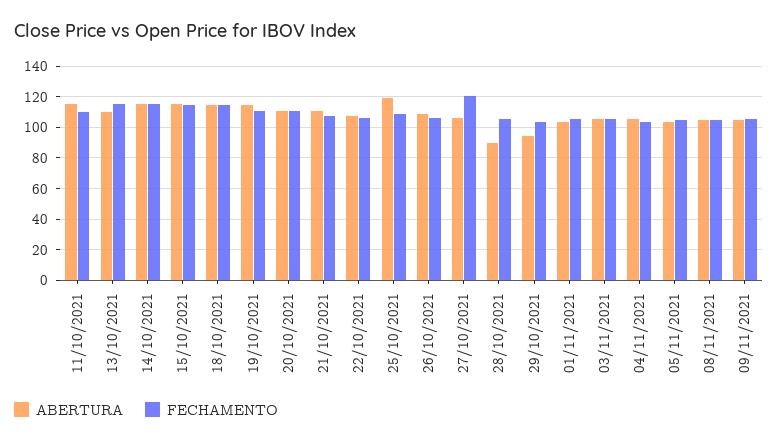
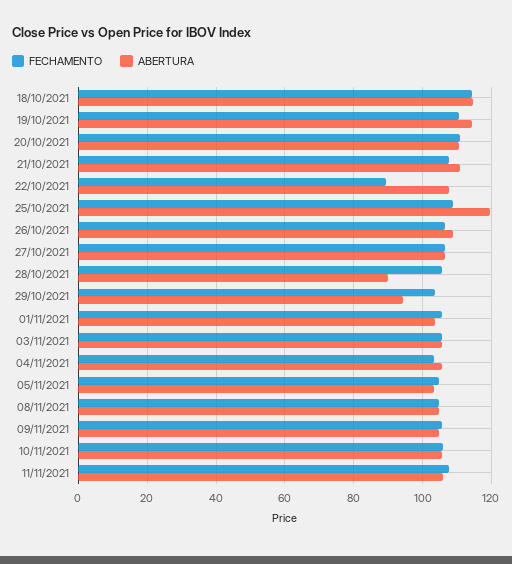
ABERTURA, 11/10/2021: 115 -> none
FECHAMENTO, 11/10/2021: 110 -> none
ABERTURA, 13/10/2021: 110 -> none
FECHAMENTO, 13/10/2021: 115 -> none
ABERTURA, 14/10/2021: 115 -> none
FECHAMENTO, 14/10/2021: 115 -> none
ABERTURA, 15/10/2021: 115 -> none
FECHAMENTO, 15/10/2021: 115 -> none
FECHAMENTO, 22/10/2021: 105 -> 90
FECHAMENTO, 27/10/2021: 120 -> 106
FECHAMENTO, 10/11/2021: none -> 106
ABERTURA, 10/11/2021: none -> 106
FECHAMENTO, 11/11/2021: none -> 108
ABERTURA, 11/11/2021: none -> 106

